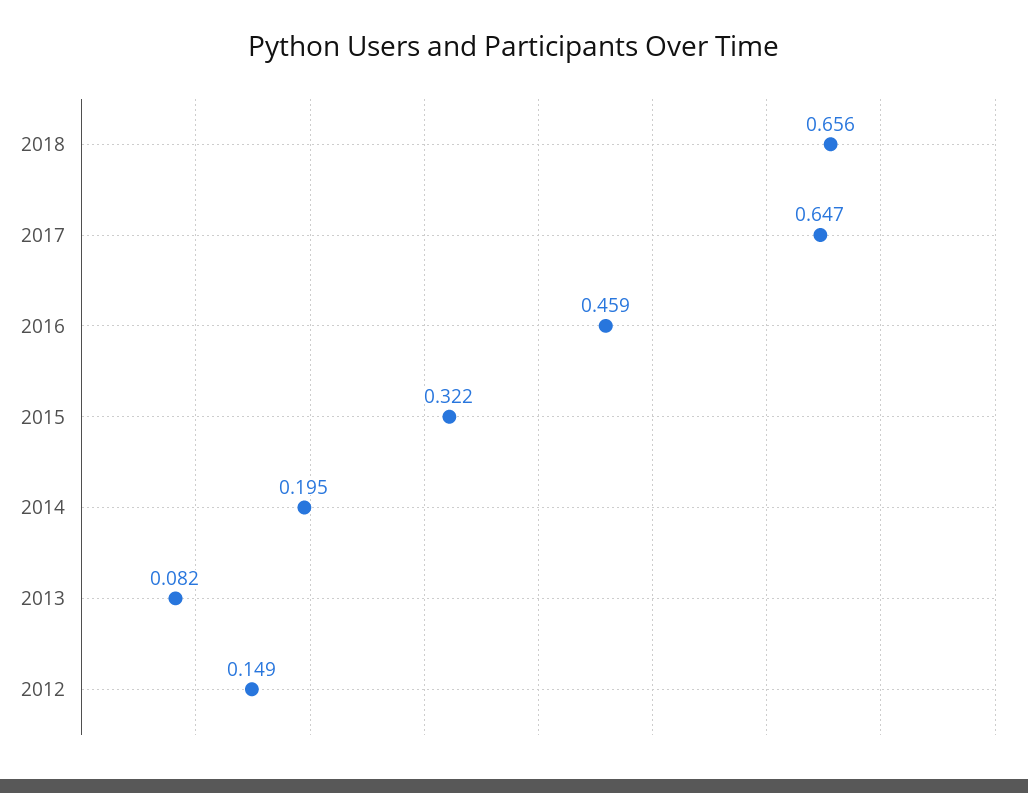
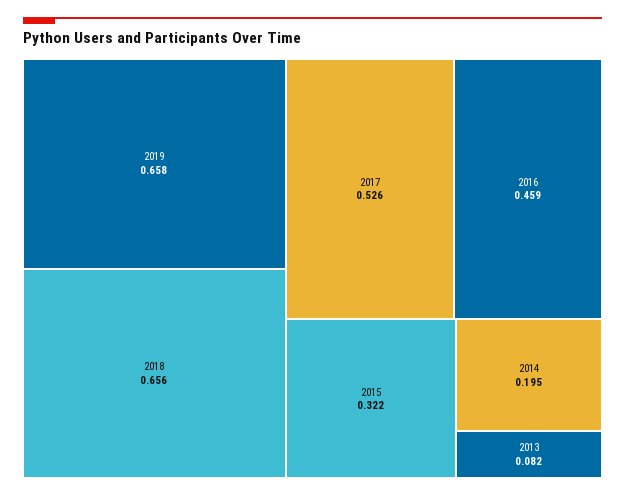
2017: 0.647 -> 0.526
2012: 0.149 -> none
2019: none -> 0.658

